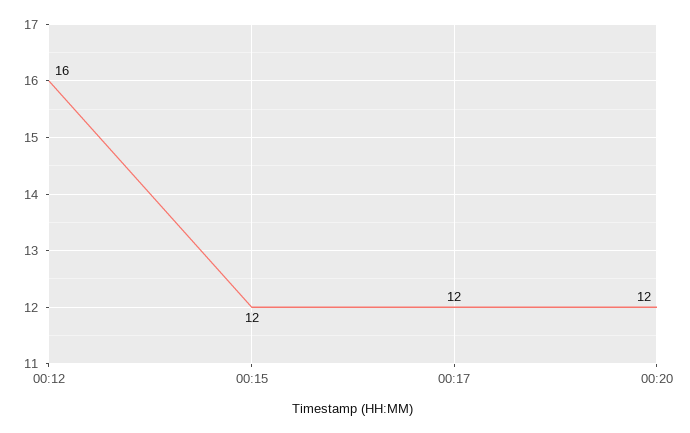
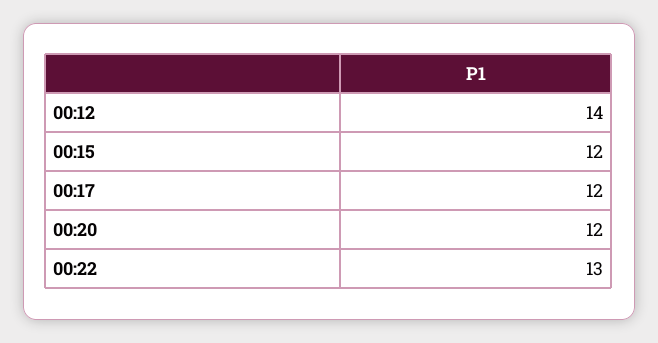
00:12: 16 -> 14
00:22: none -> 13

